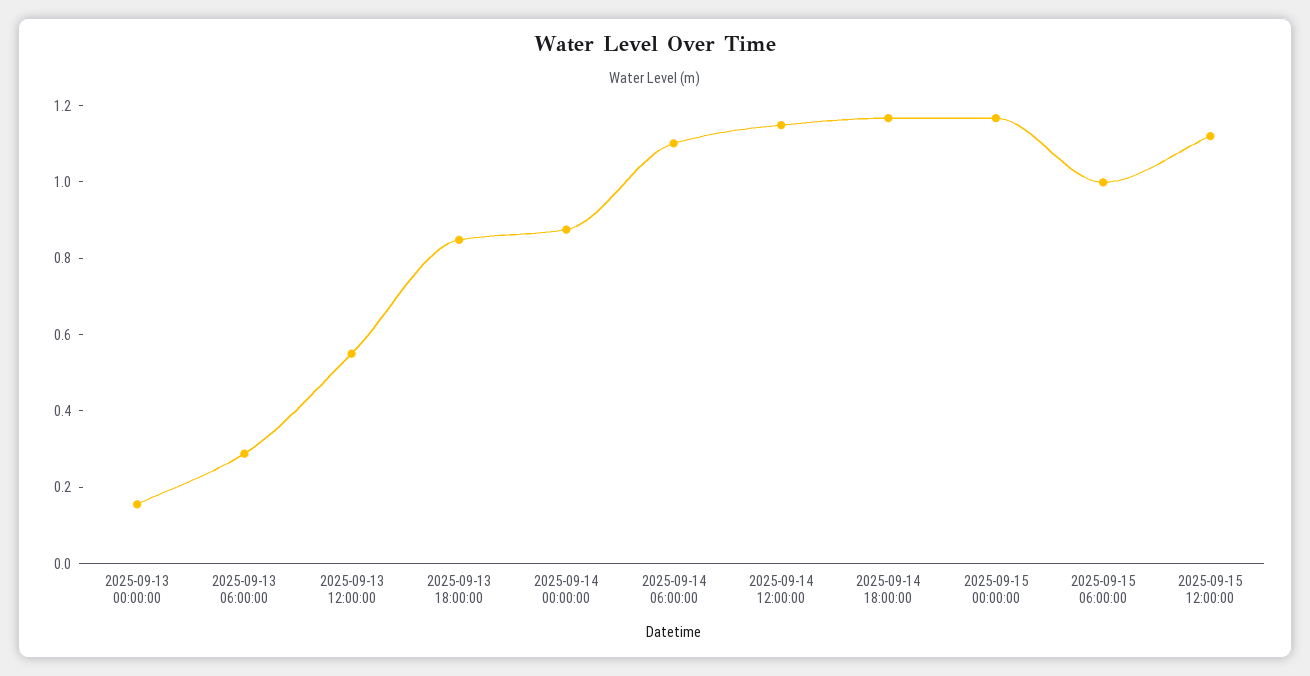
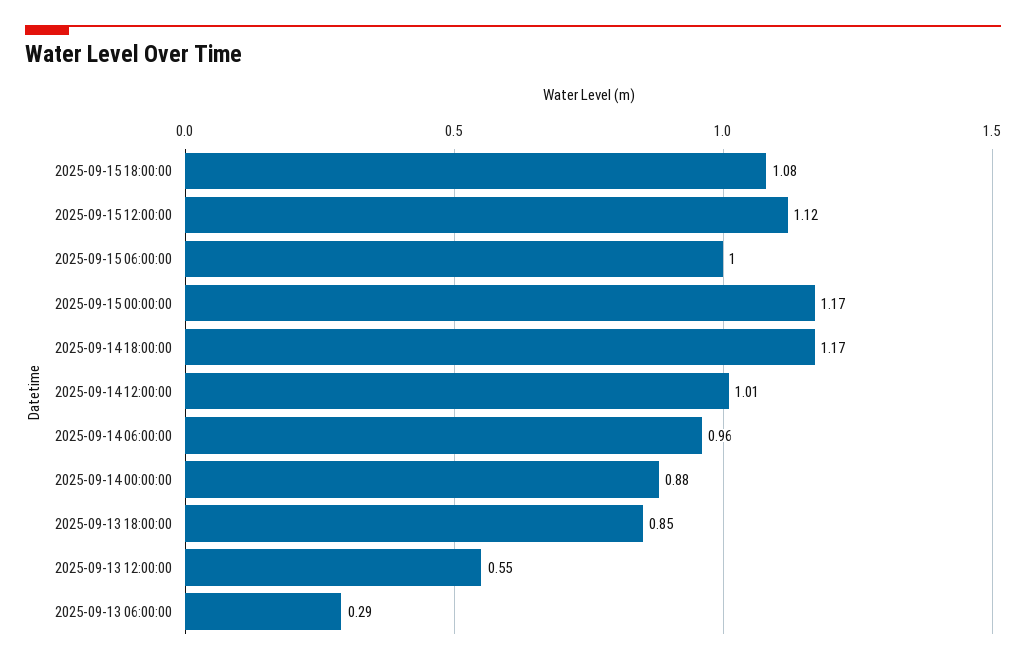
2025-09-13 00:00:00: 0.15 -> none
2025-09-14 06:00:00: 1.1 -> 0.96
2025-09-14 12:00:00: 1.15 -> 1.01
2025-09-15 18:00:00: none -> 1.08

